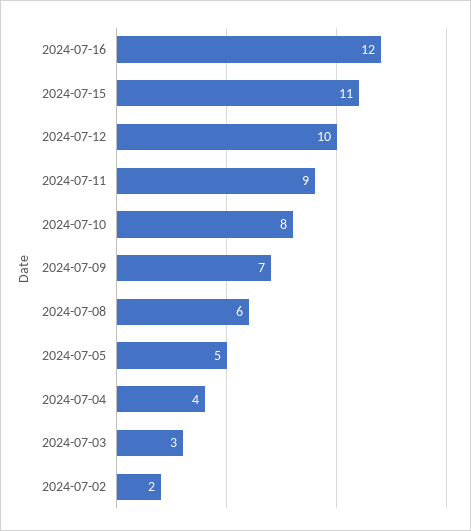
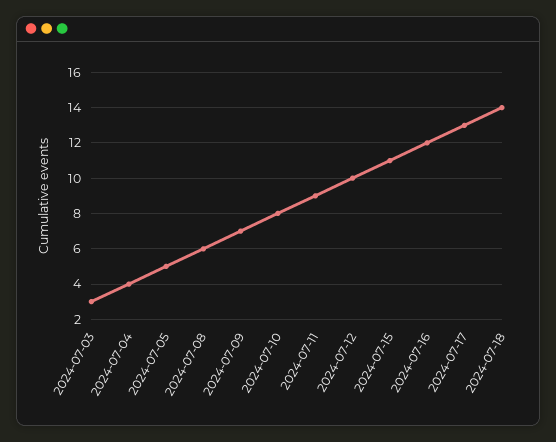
2024-07-02: 2 -> none
2024-07-17: none -> 13
2024-07-18: none -> 14

